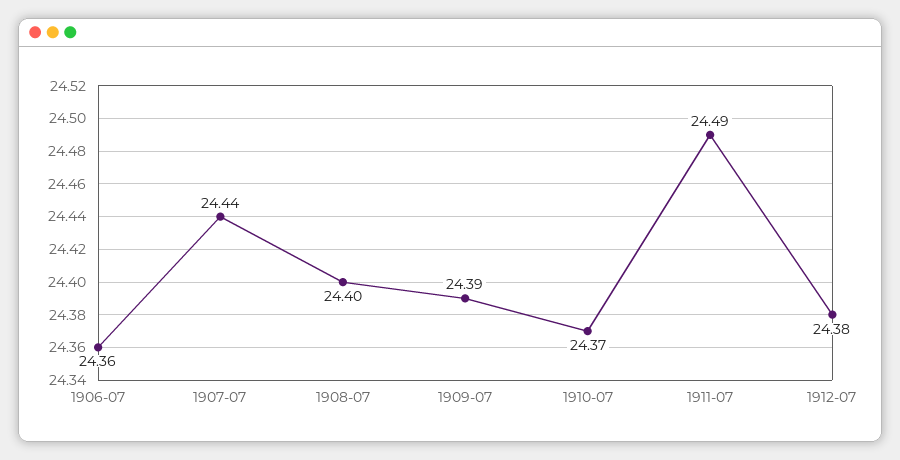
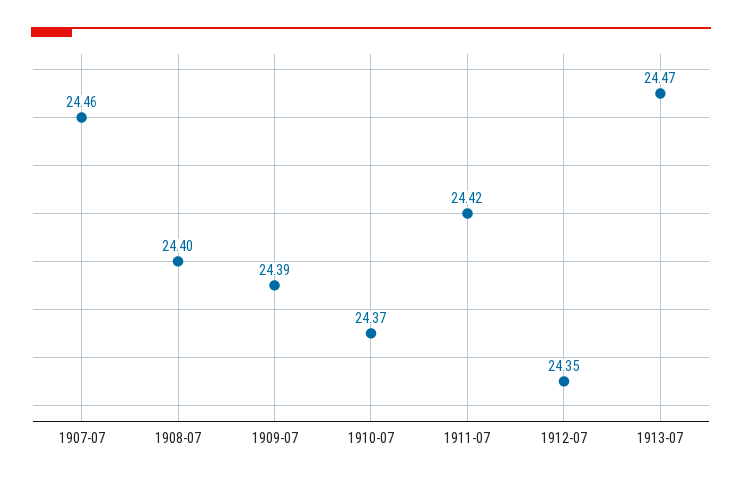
1906-07: 24.36 -> none
1907-07: 24.44 -> 24.46
1911-07: 24.49 -> 24.42
1912-07: 24.38 -> 24.35
1913-07: none -> 24.47

